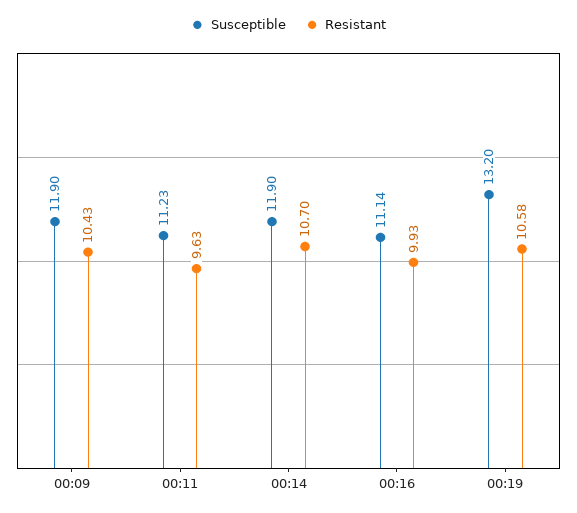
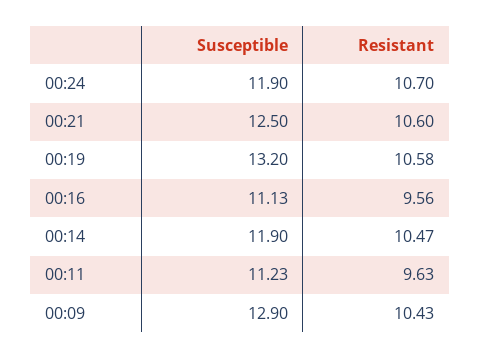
Susceptible, 00:09: 11.9 -> 12.9
Resistant, 00:14: 10.7 -> 10.47
Susceptible, 00:16: 11.14 -> 11.13
Resistant, 00:16: 9.93 -> 9.56
Susceptible, 00:24: none -> 11.9
Resistant, 00:24: none -> 10.7
Susceptible, 00:21: none -> 12.5
Resistant, 00:21: none -> 10.6

